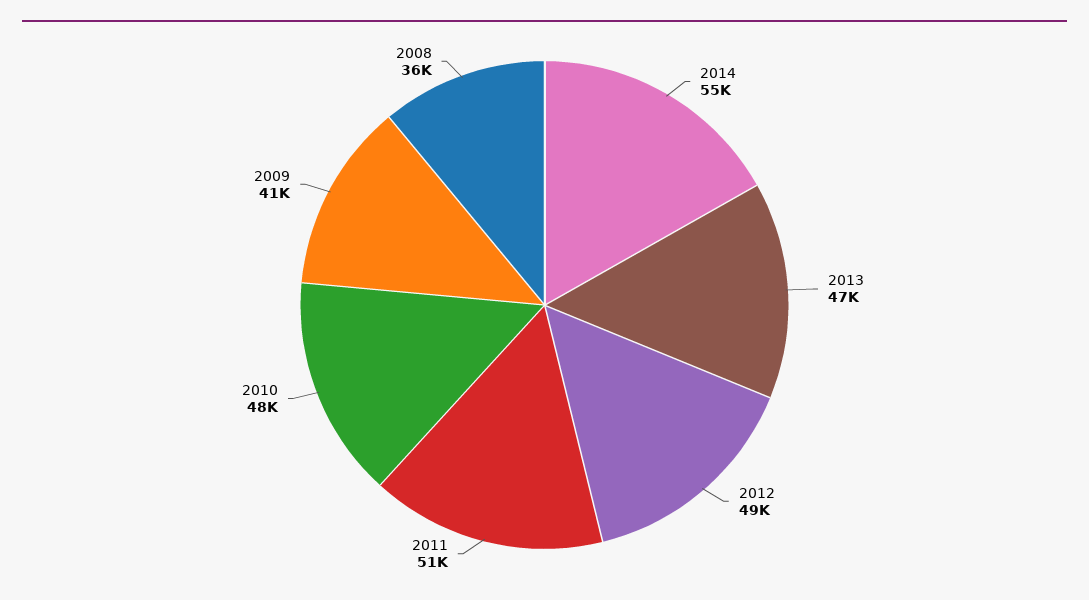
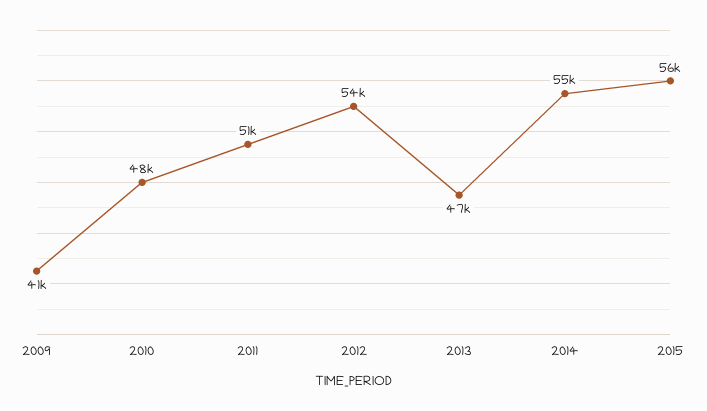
2012: 49000 -> 54000
2008: 36000 -> none
2015: none -> 56000

